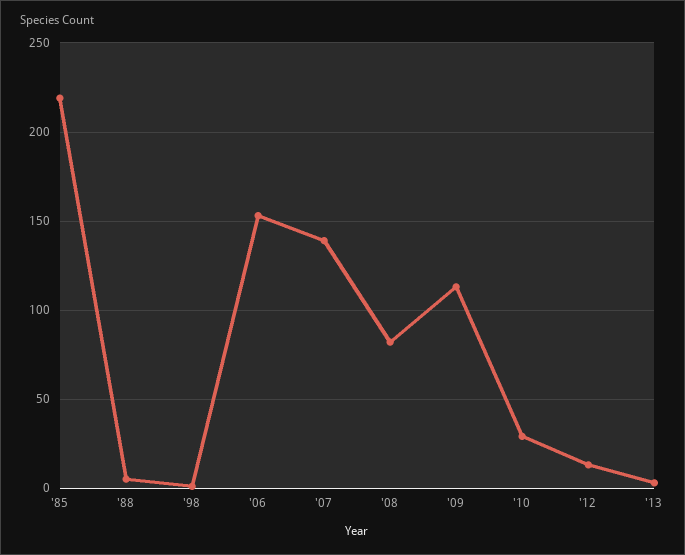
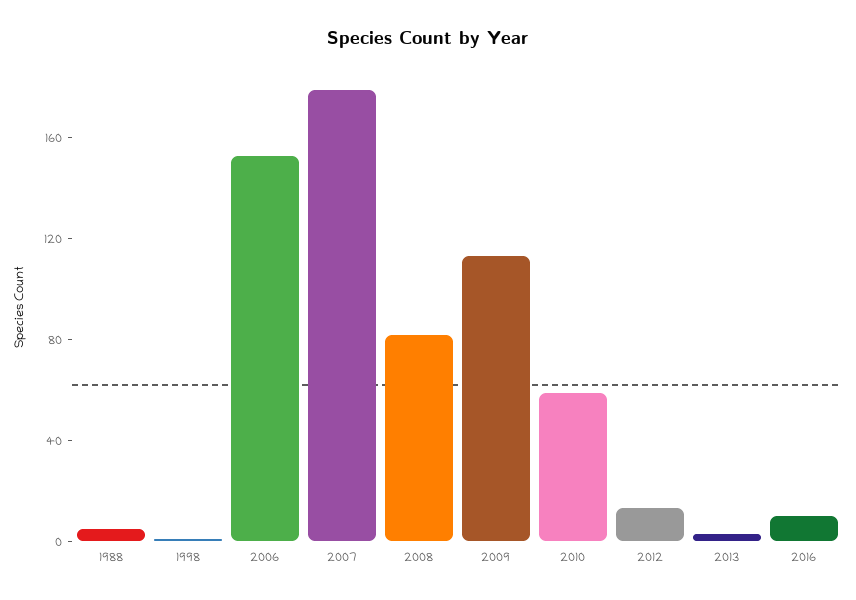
'85: 220 -> none
'07: 140 -> 180
'10: 30 -> 60
2016: none -> 10

